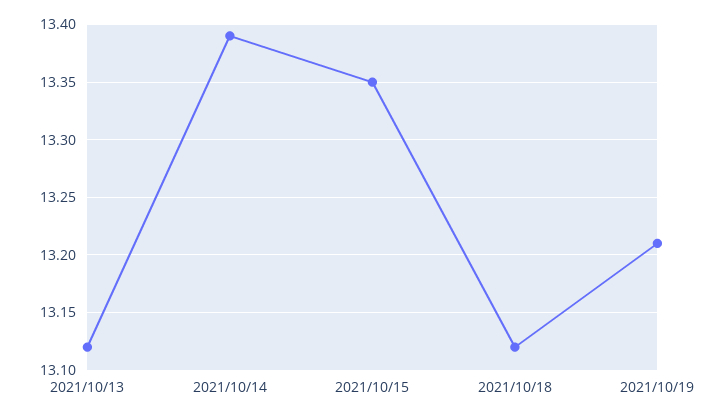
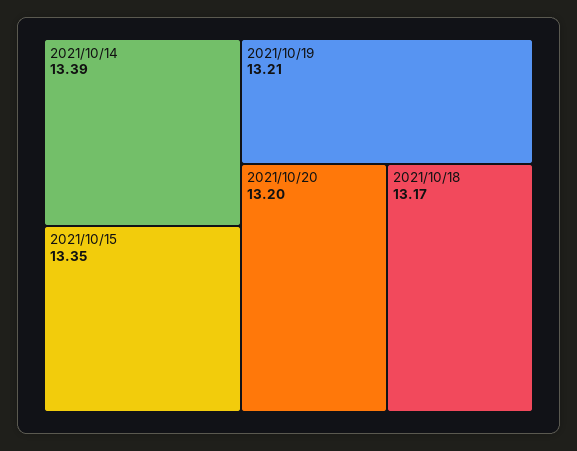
2021/10/13: 13.12 -> none
2021/10/18: 13.12 -> 13.17
2021/10/20: none -> 13.2

